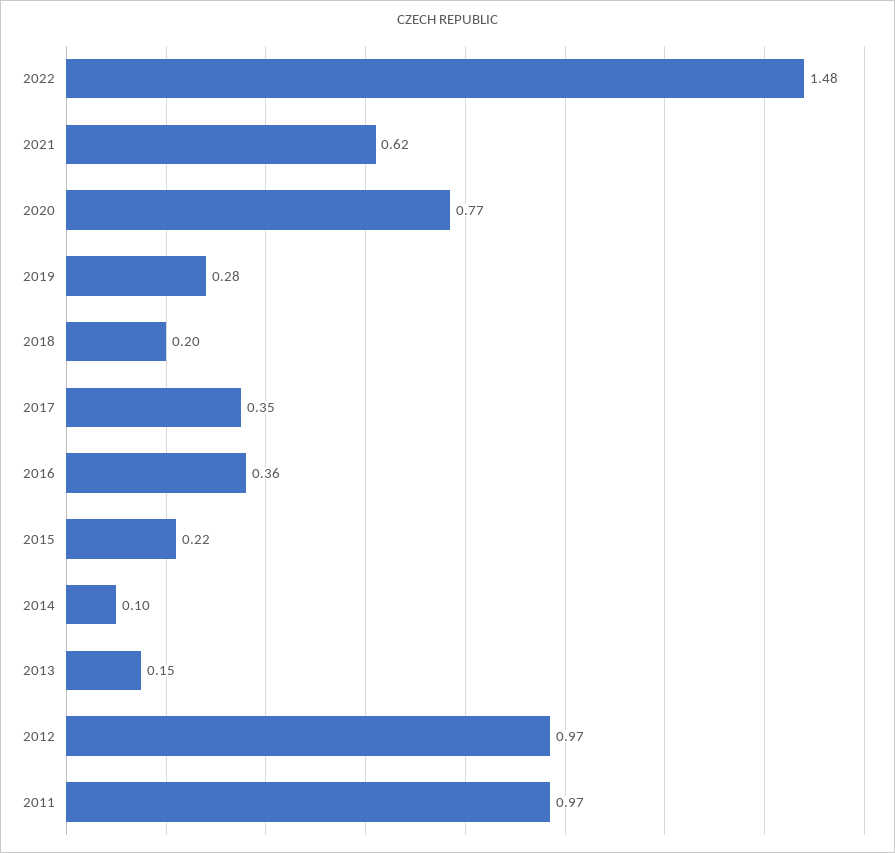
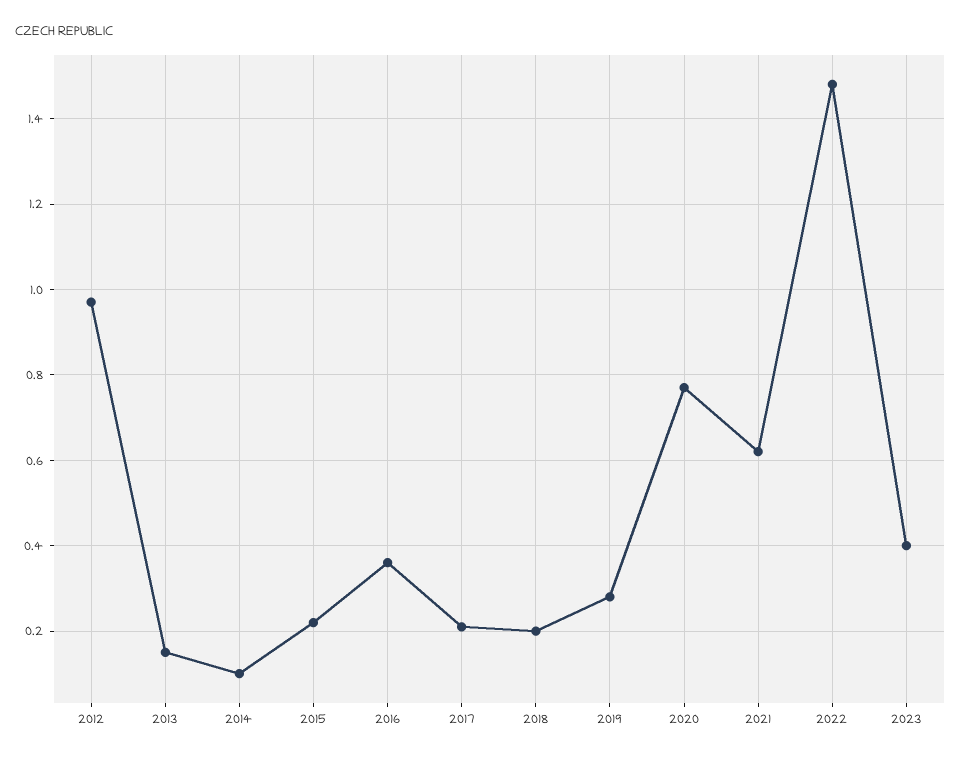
2017: 0.35 -> 0.2
2011: 0.97 -> none
2023: none -> 0.4

